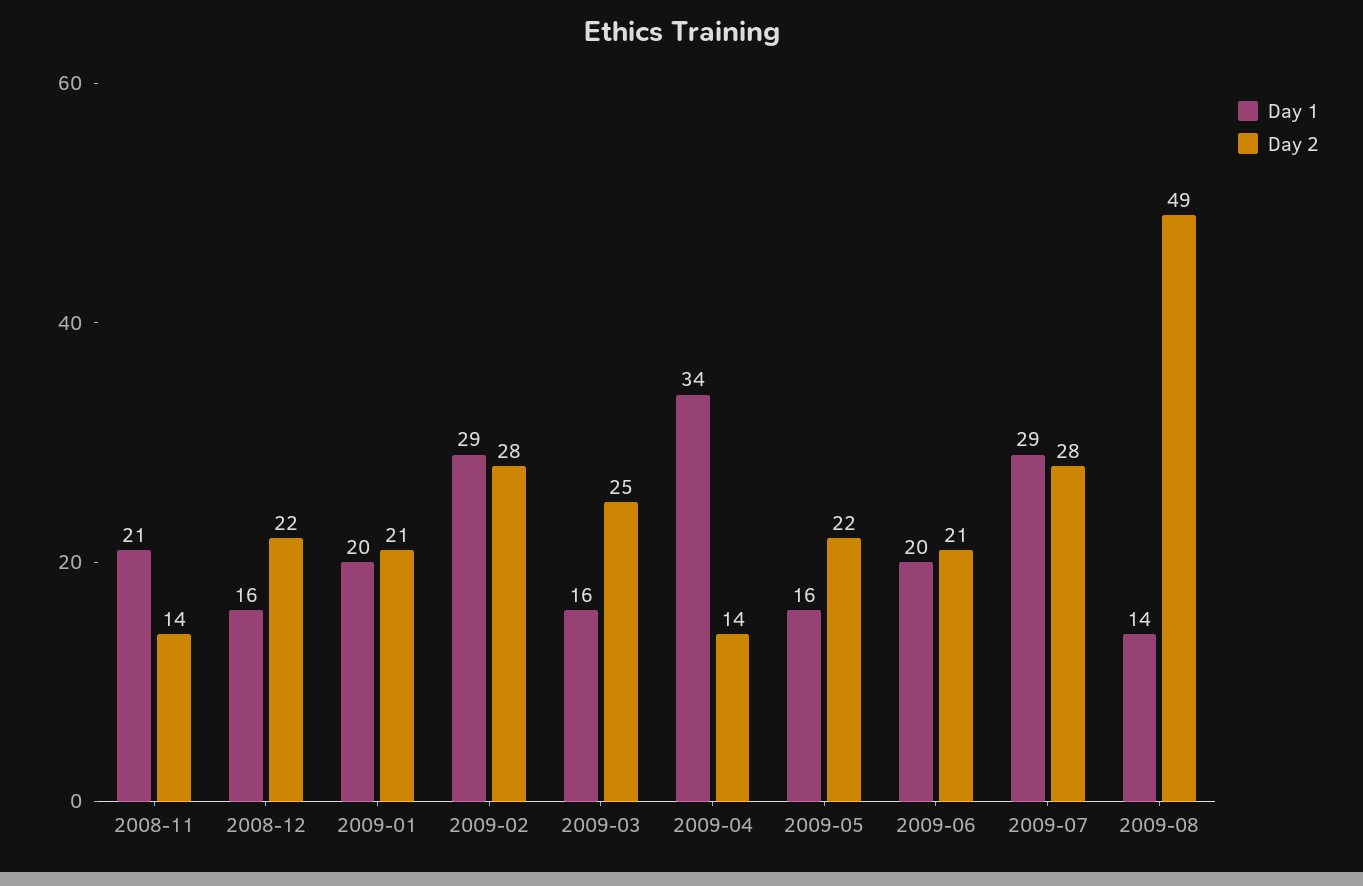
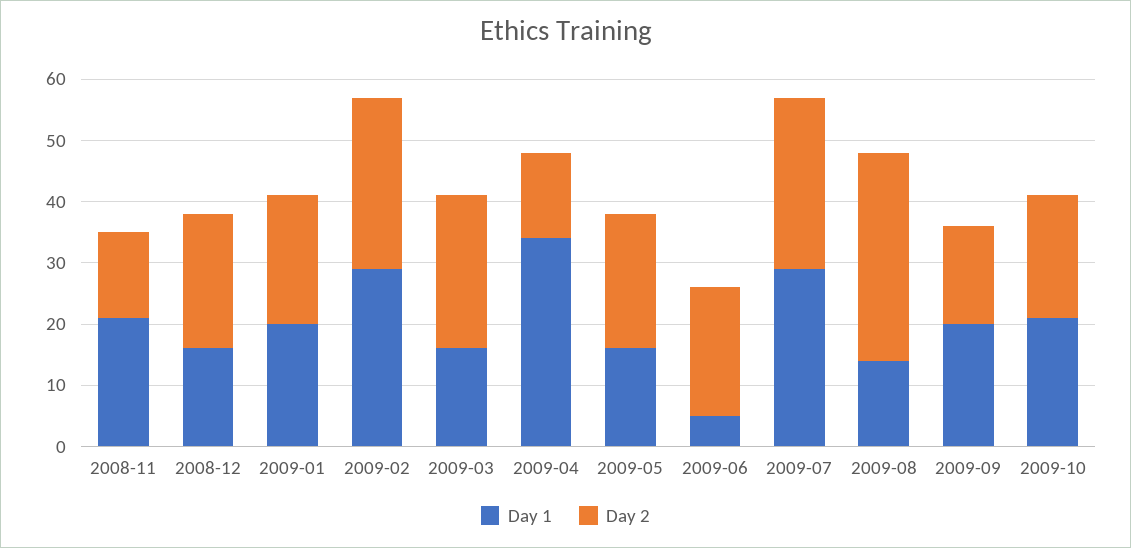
Day 1, 2009-06: 20 -> 5
Day 2, 2009-08: 49 -> 35
Day 1, 2009-09: none -> 20
Day 2, 2009-09: none -> 15
Day 1, 2009-10: none -> 20
Day 2, 2009-10: none -> 20

